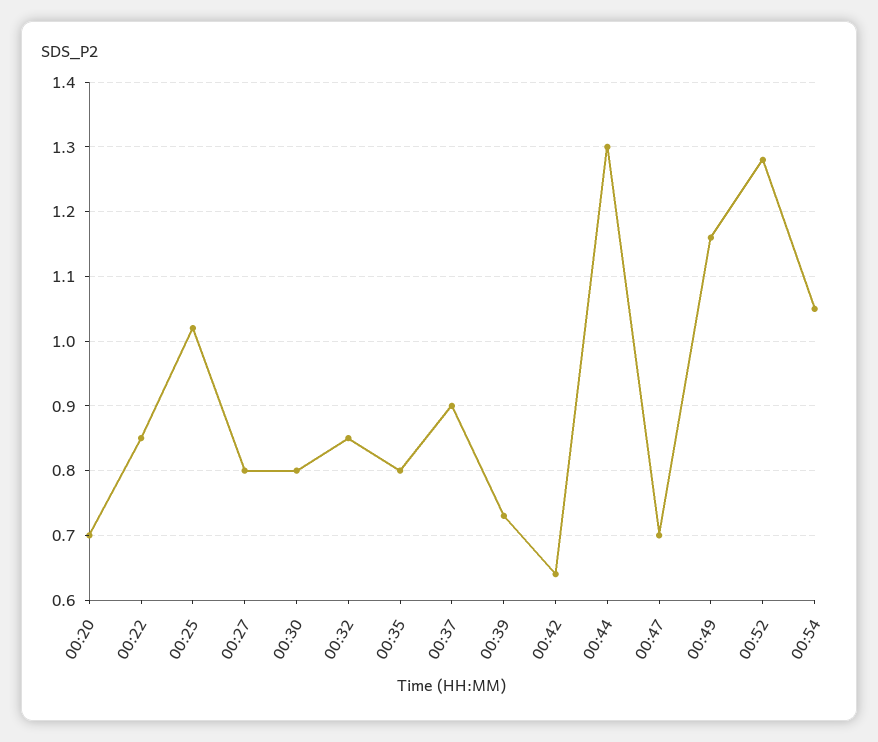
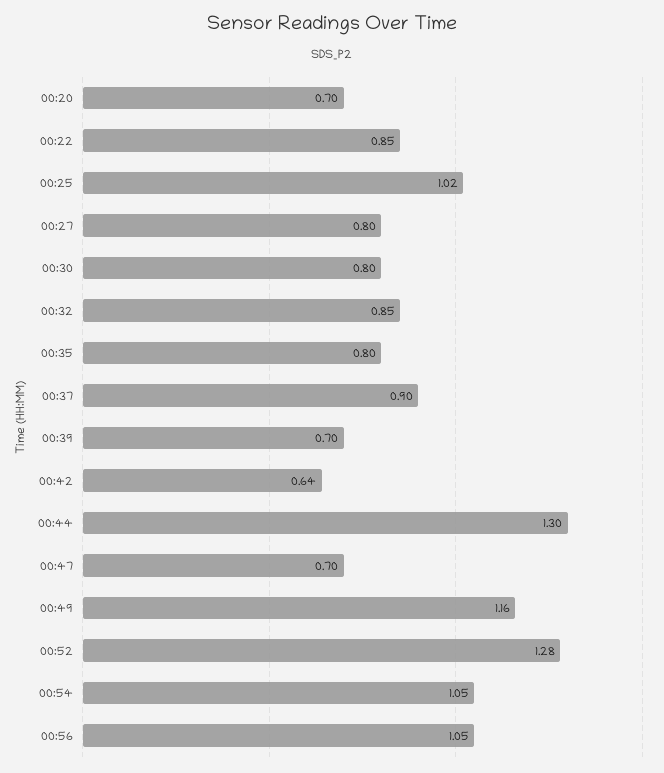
00:39: 0.73 -> 0.7
00:56: none -> 1.05

